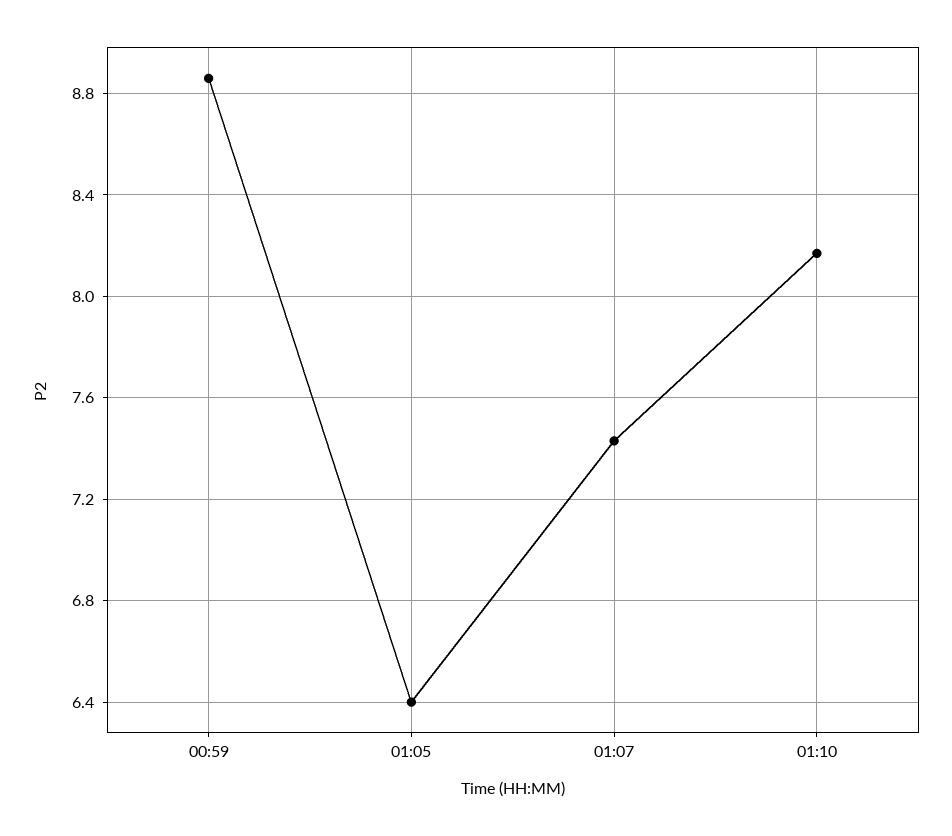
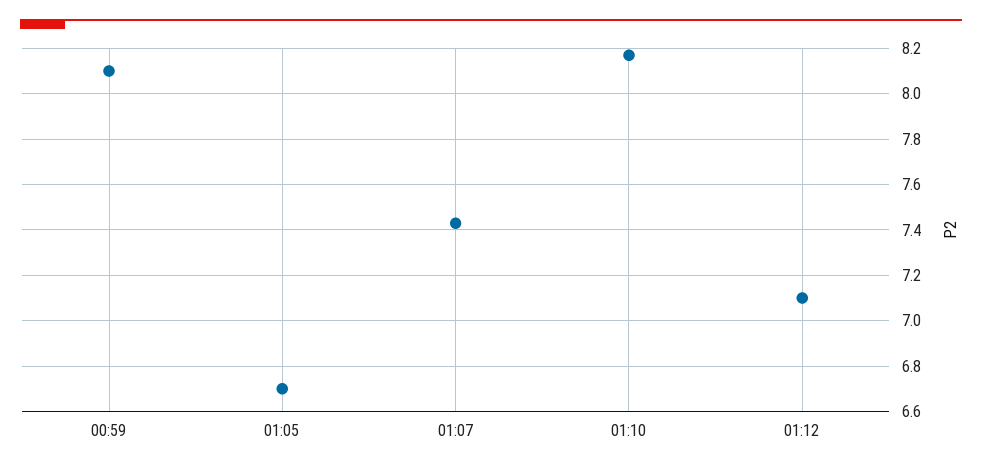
00:59: 8.85 -> 8.1
01:05: 6.4 -> 6.7
01:12: none -> 7.1

